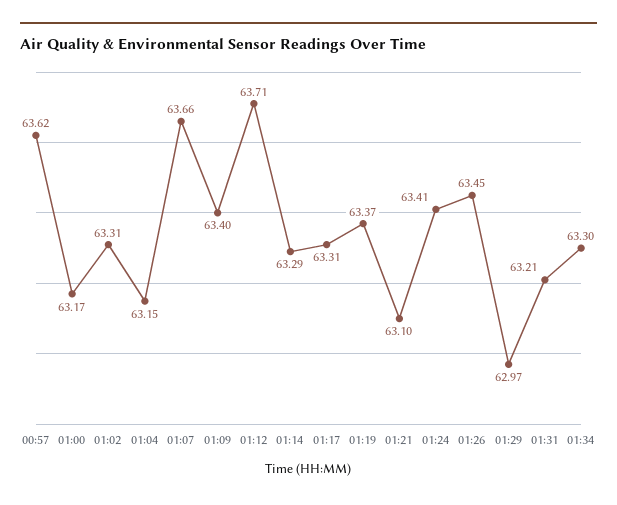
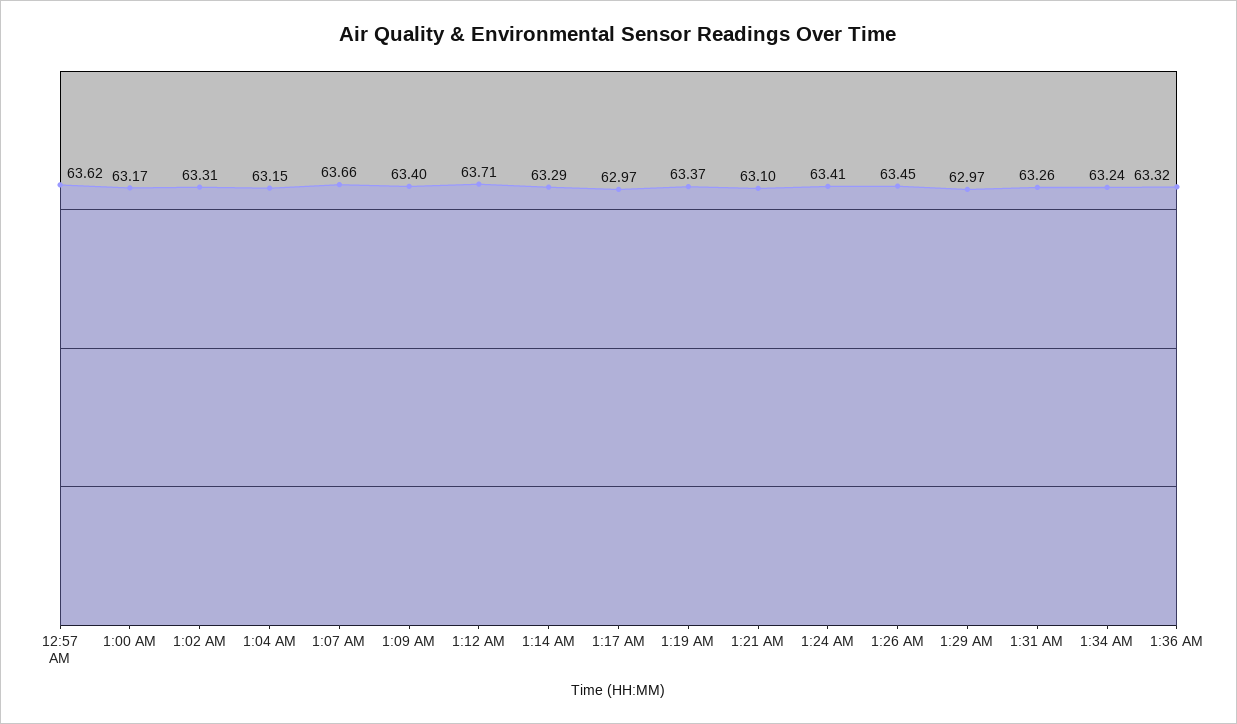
01:17: 63.31 -> 62.97
01:31: 63.21 -> 63.26
01:34: 63.3 -> 63.24
1:36 AM: none -> 63.32

